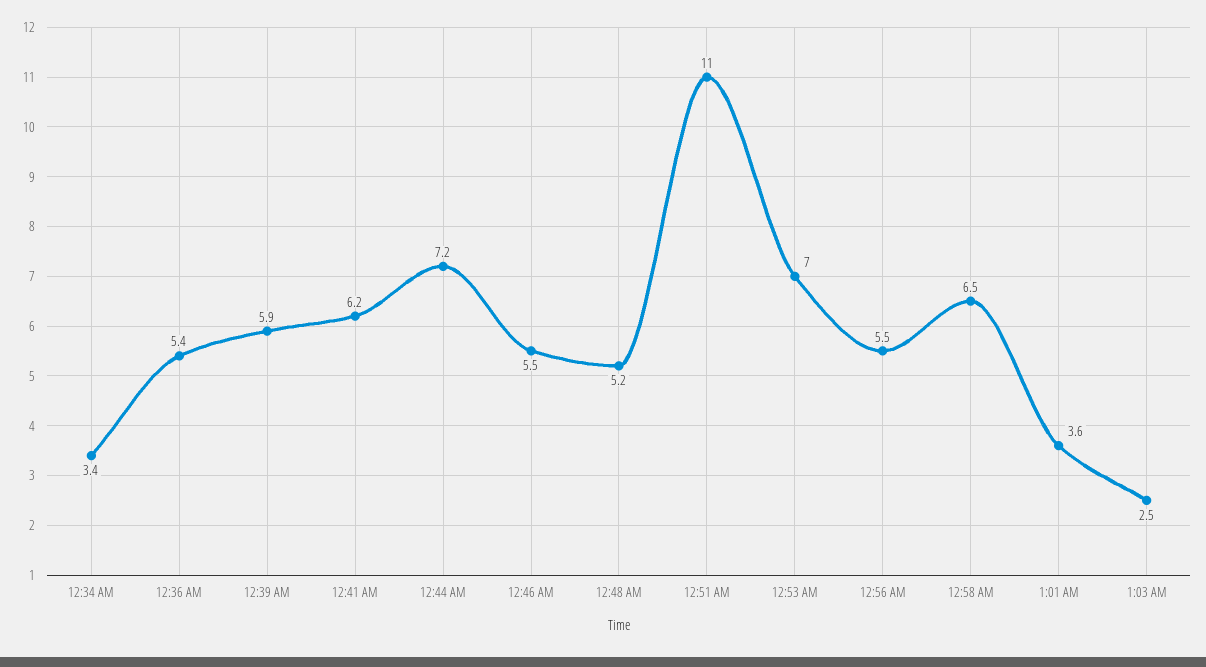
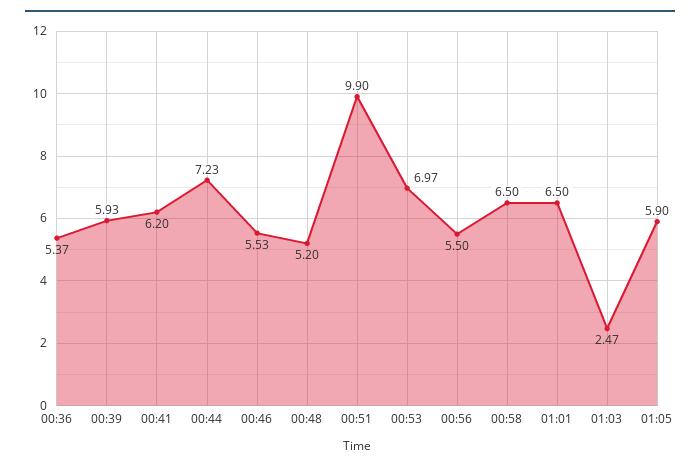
12:34 AM: 3.4 -> none
12:51 AM: 11 -> 9.9
1:01 AM: 3.6 -> 6.5
01:05: none -> 5.9

